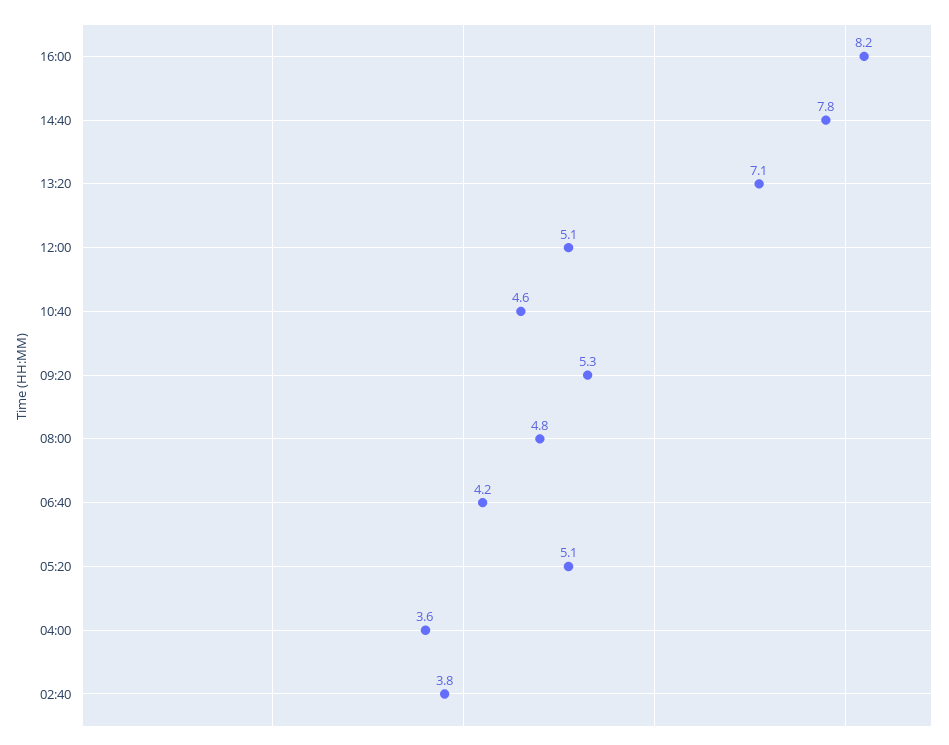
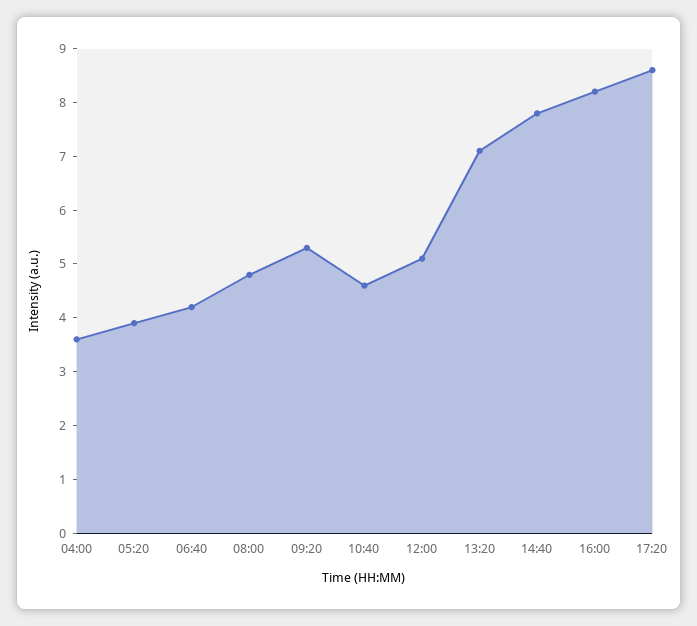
05:20: 5.1 -> 4
02:40: 3.8 -> none
17:20: none -> 8.5

